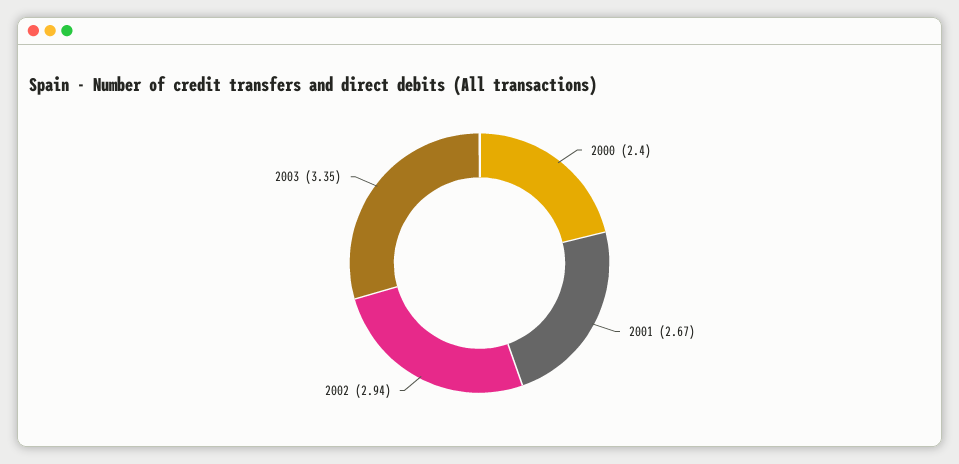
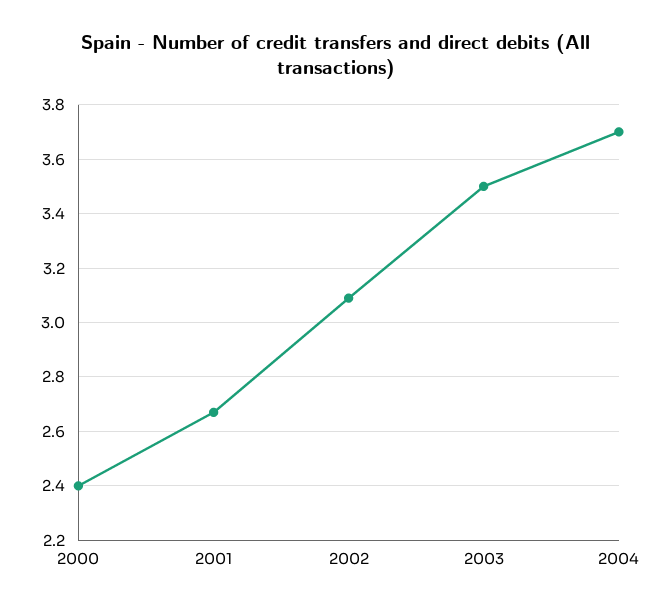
2002: 2.94 -> 3.1
2003: 3.35 -> 3.5
2004: none -> 3.7

